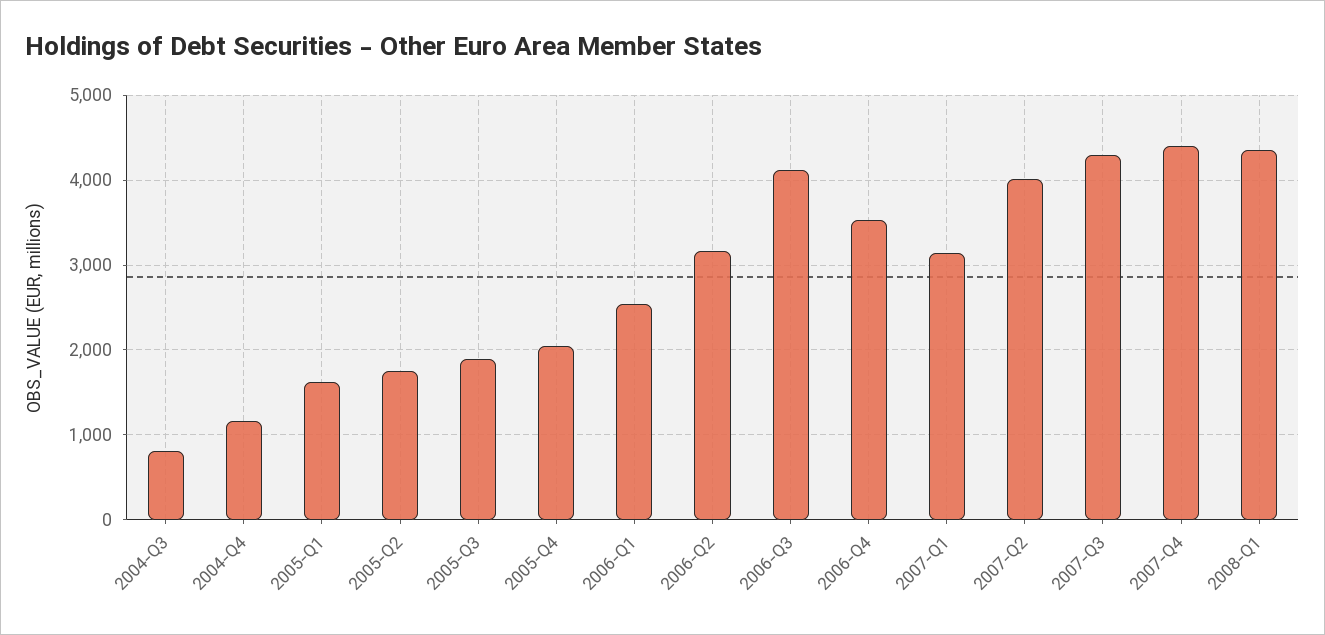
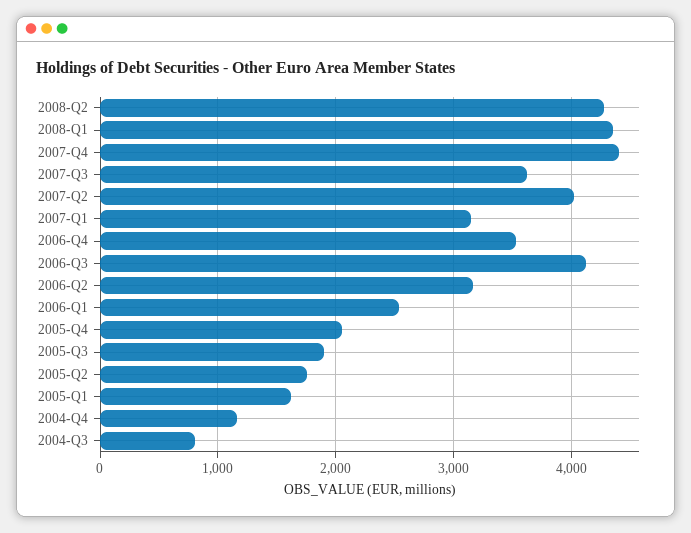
2007-Q3: 4300 -> 3600
2008-Q2: none -> 4300

